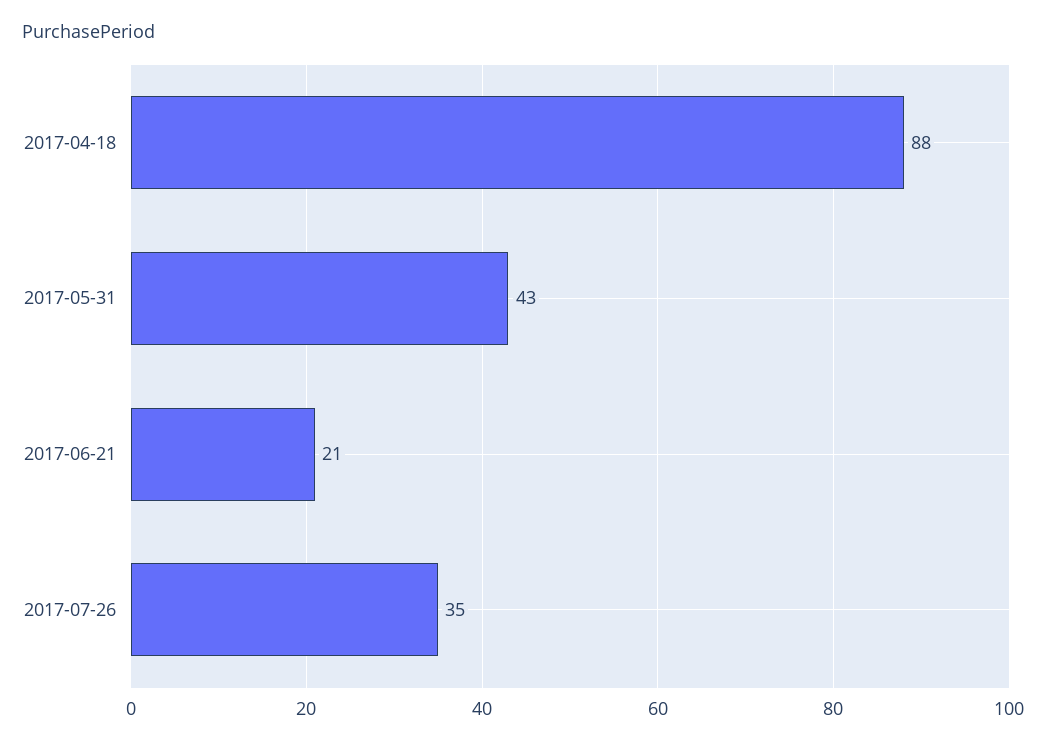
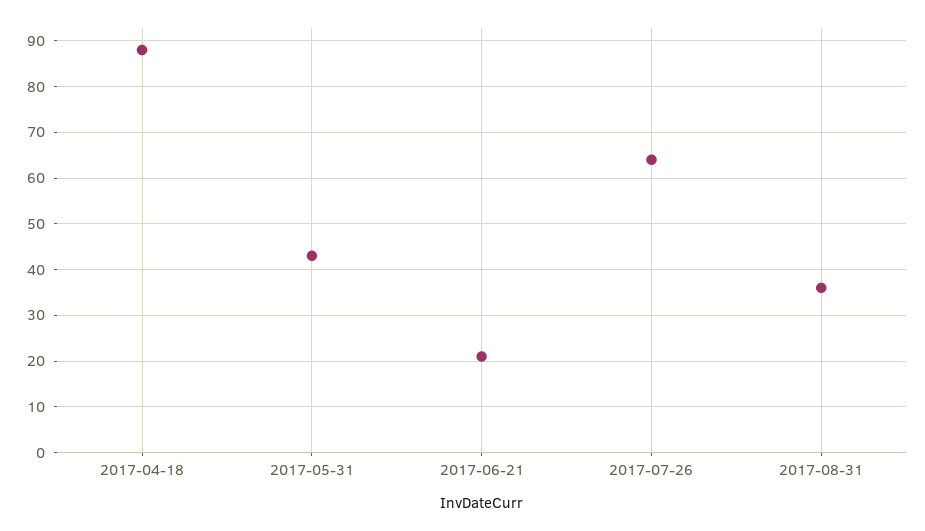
2017-07-26: 35 -> 65
2017-08-31: none -> 35

